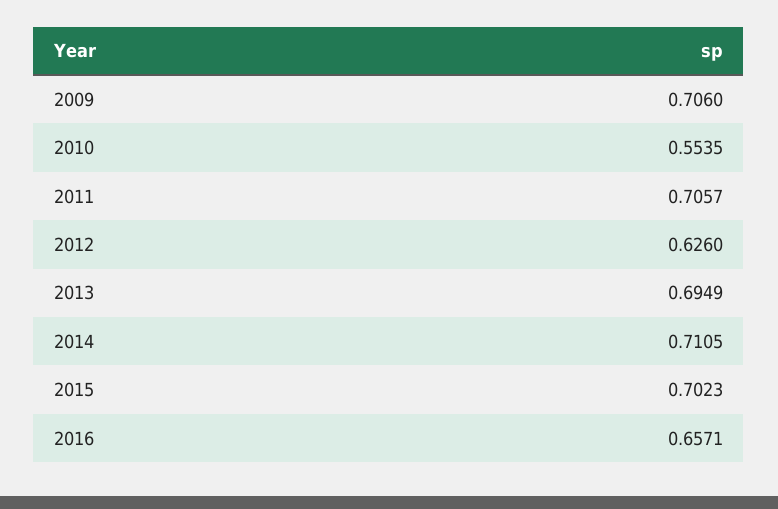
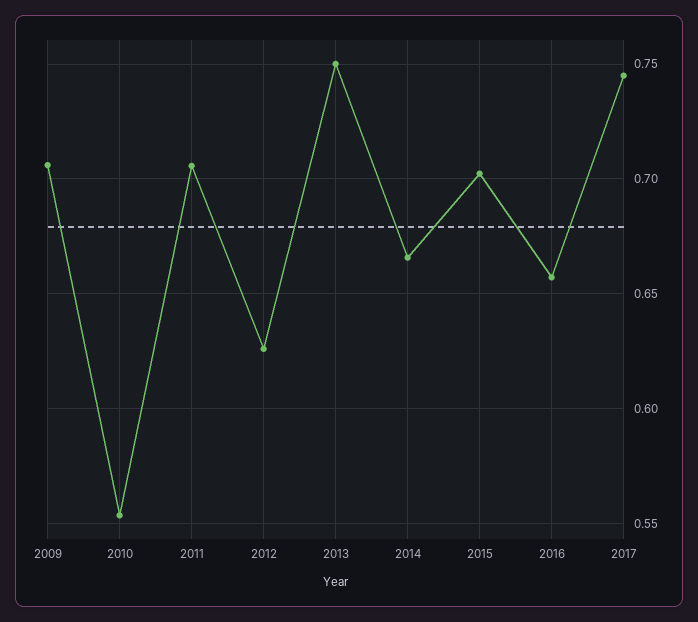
2013: 0.6949 -> 0.75
2014: 0.7105 -> 0.665
2017: none -> 0.745

